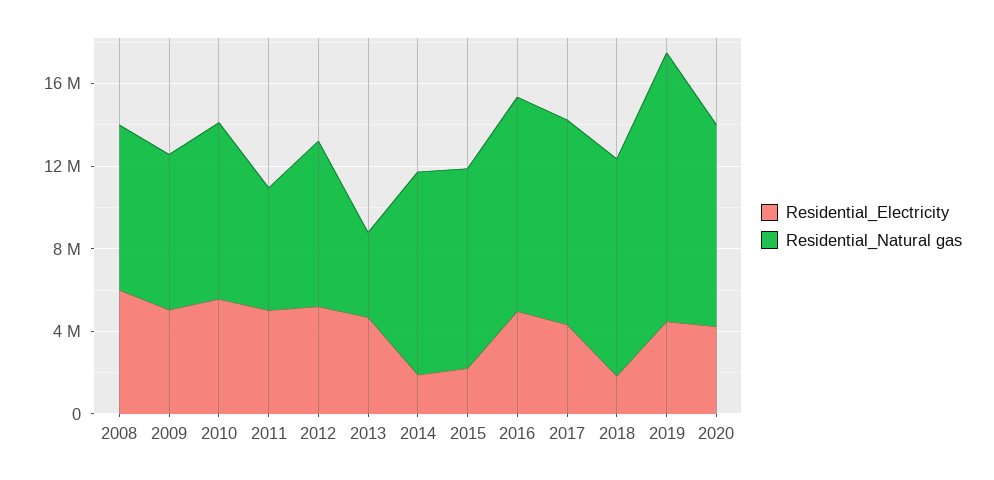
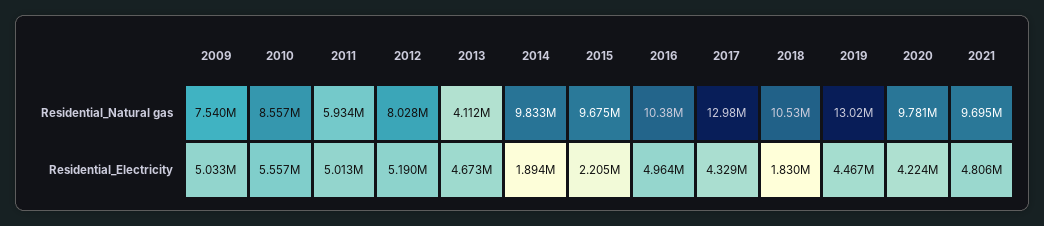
Residential_Electricity, 2008: 6000000 -> none
Residential_Natural gas, 2008: 8000000 -> none
Residential_Natural gas, 2017: 10000000 -> 12980000
Residential_Natural gas, 2021: none -> 9695000
Residential_Electricity, 2021: none -> 4806000

